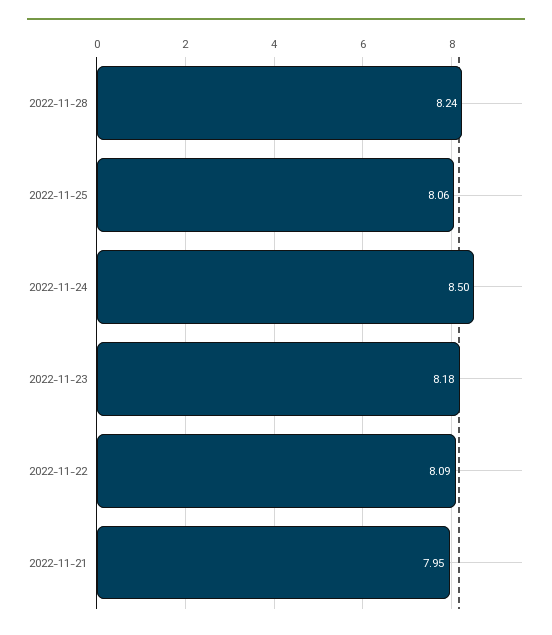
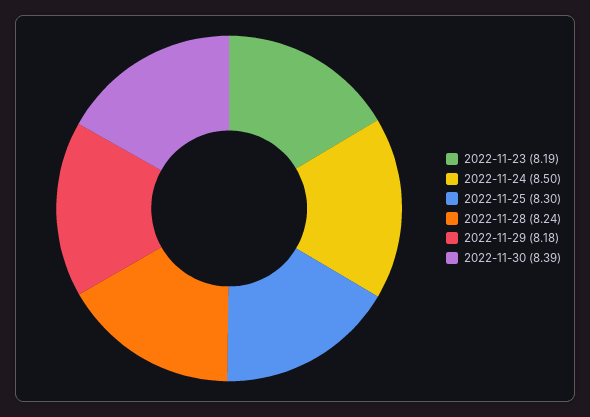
2022-11-25: 8.06 -> 8.3
2022-11-23: 8.18 -> 8.19
2022-11-22: 8.09 -> none
2022-11-21: 7.95 -> none
2022-11-29: none -> 8.18
2022-11-30: none -> 8.39

